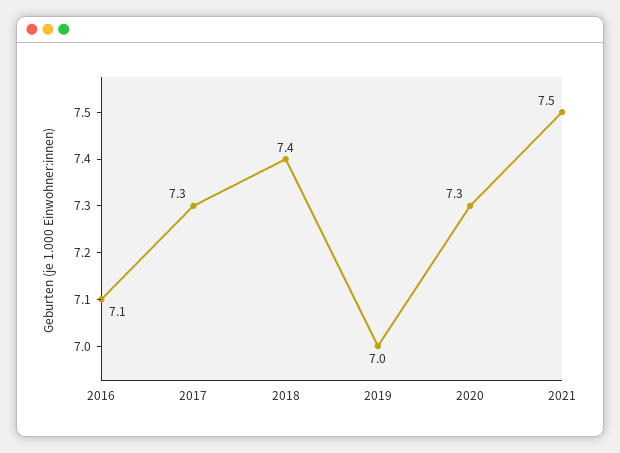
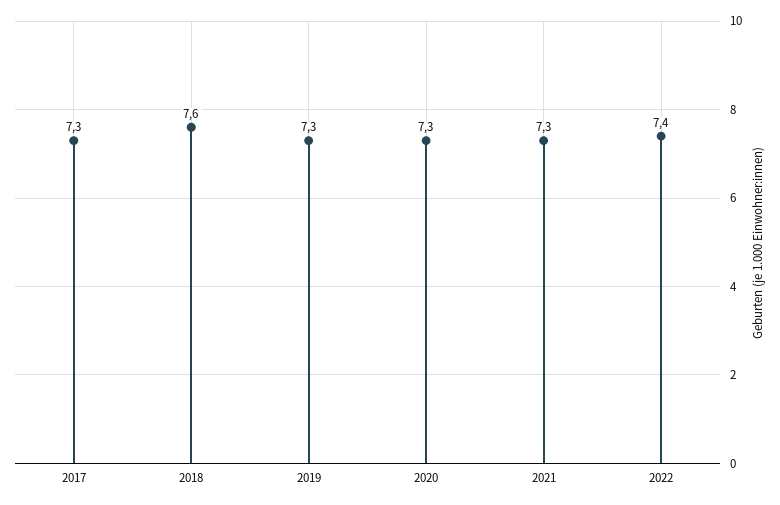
2016: 7.1 -> none
2018: 7.4 -> 7.6
2019: 7 -> 7.3
2021: 7.5 -> 7.3
2022: none -> 7.4

